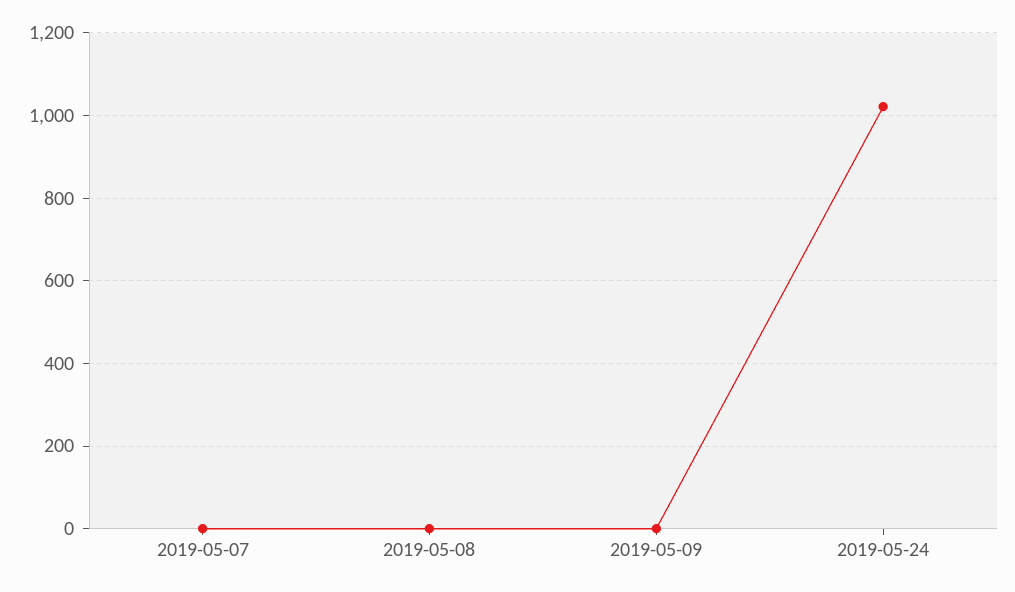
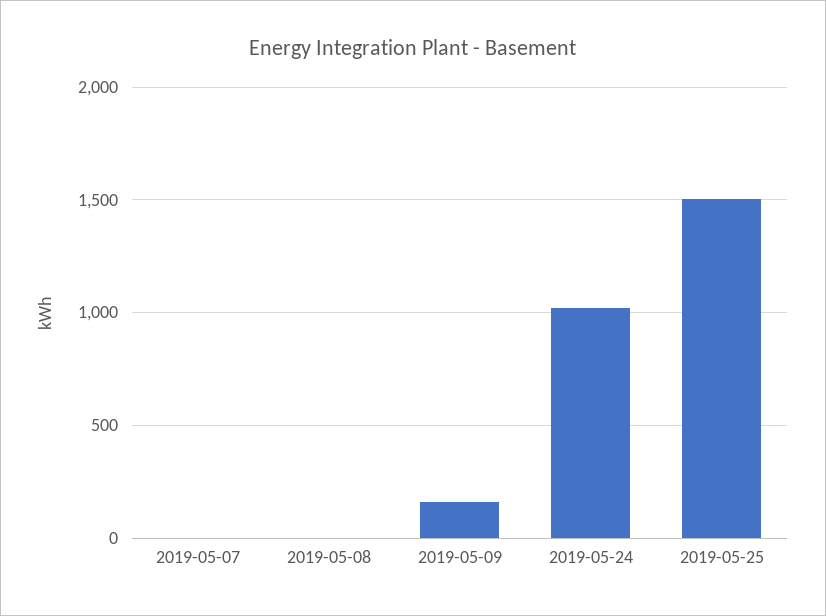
2019-05-09: 0 -> 150
2019-05-25: none -> 1500

